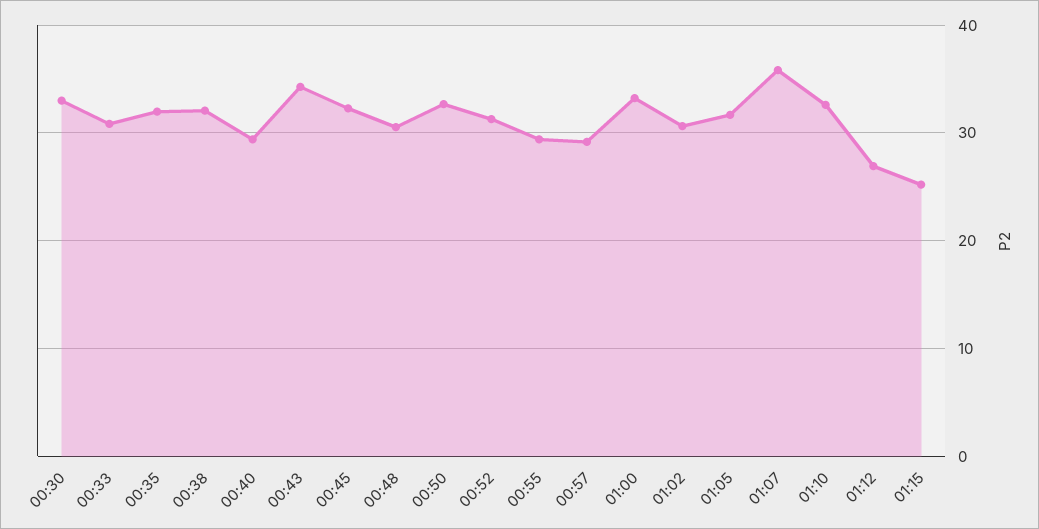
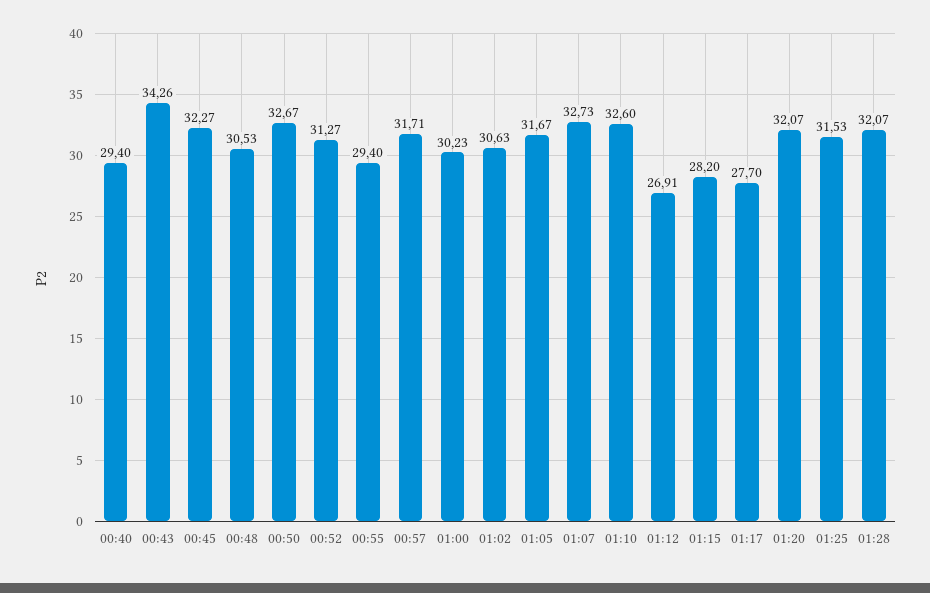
00:30: 33 -> none
00:33: 31 -> none
00:35: 32 -> none
00:38: 32 -> none
00:57: 29 -> 31.71
01:00: 33 -> 30.23
01:07: 36 -> 32.73
01:15: 25 -> 28.2
01:17: none -> 27.7
01:20: none -> 32.07
01:25: none -> 31.53
01:28: none -> 32.07

